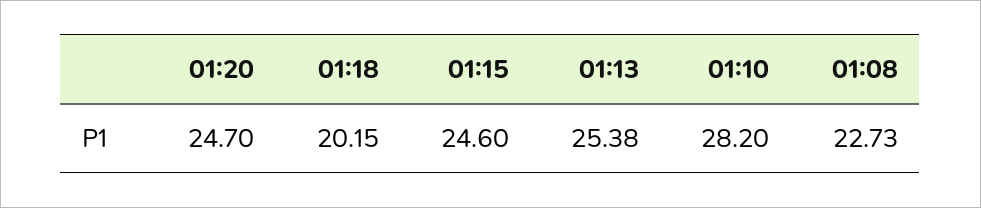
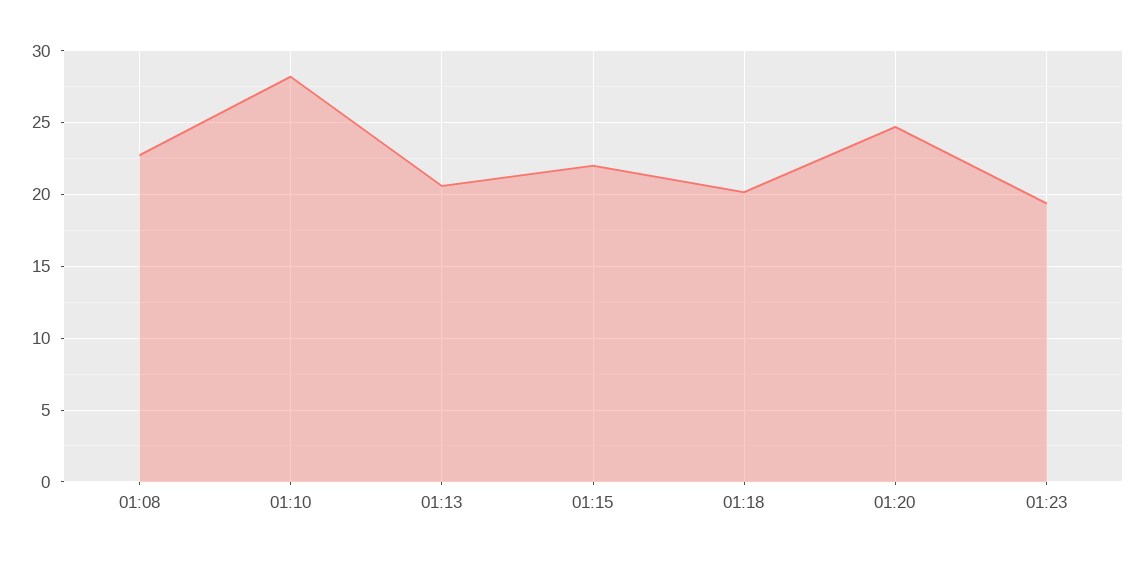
01:15: 24.6 -> 22
01:13: 25.38 -> 20.5
01:23: none -> 19.5

